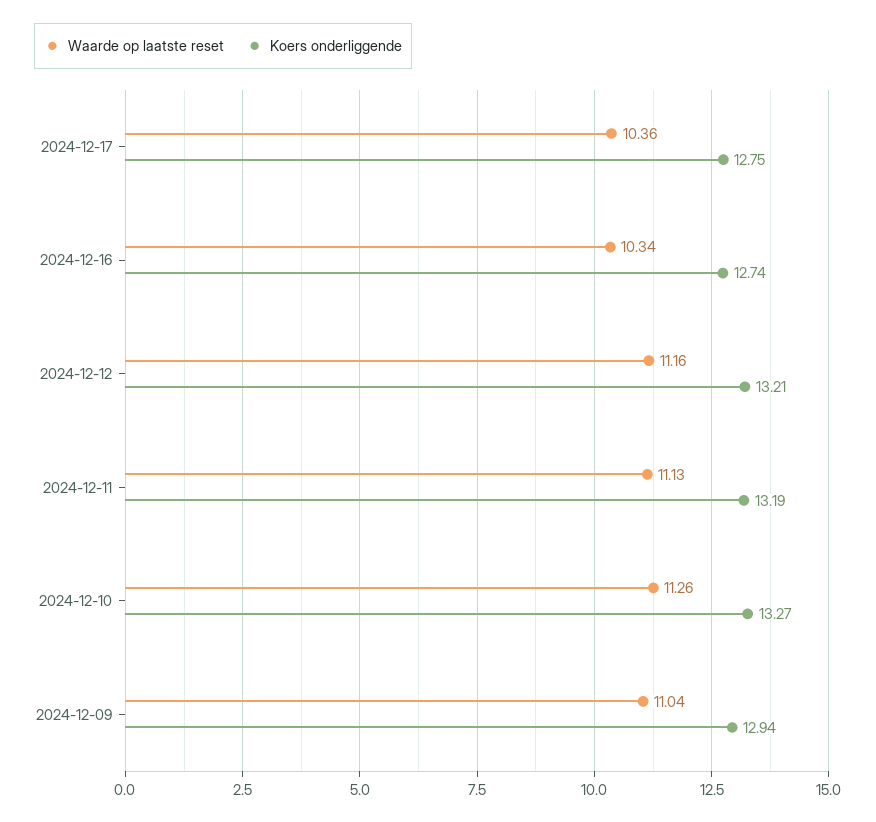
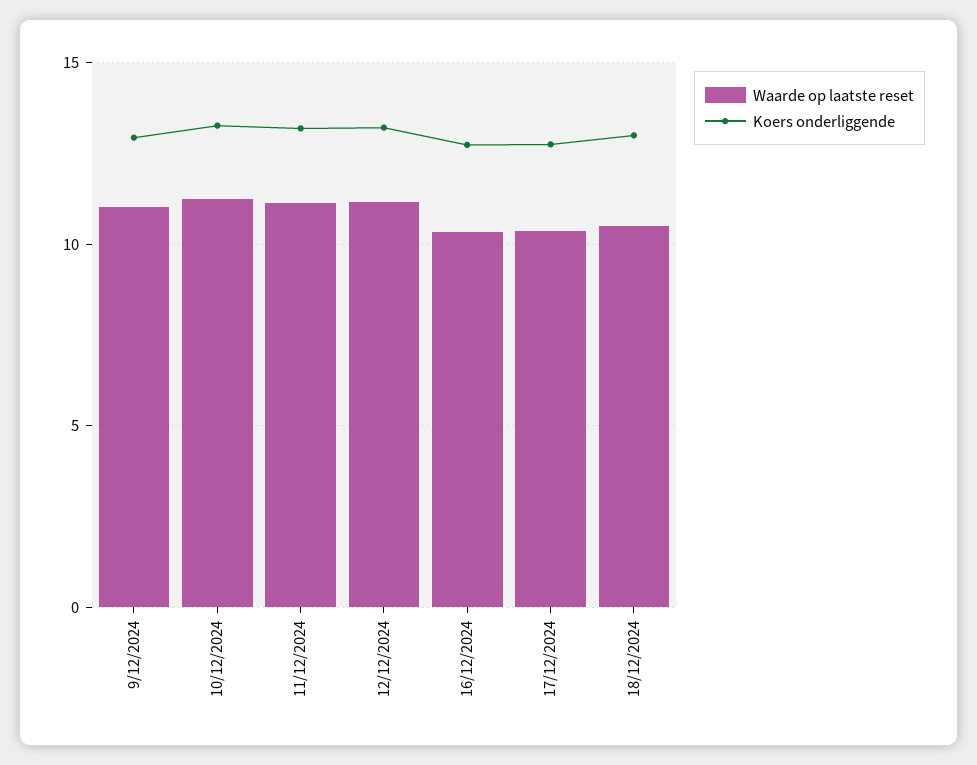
Waarde op laatste reset, 18/12/2024: none -> 10.5
Koers onderliggende, 18/12/2024: none -> 13

